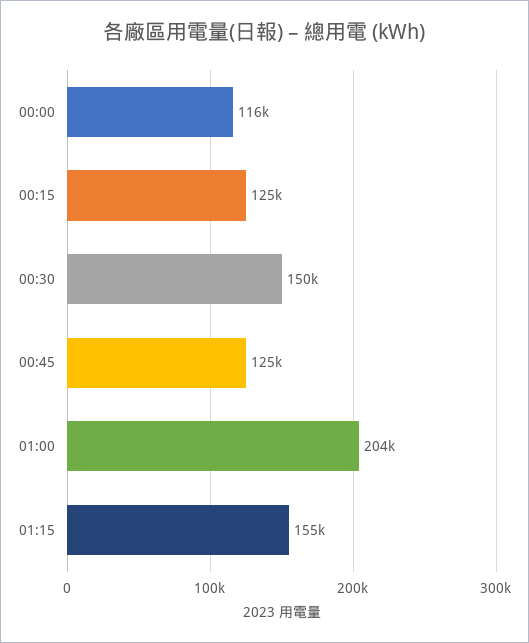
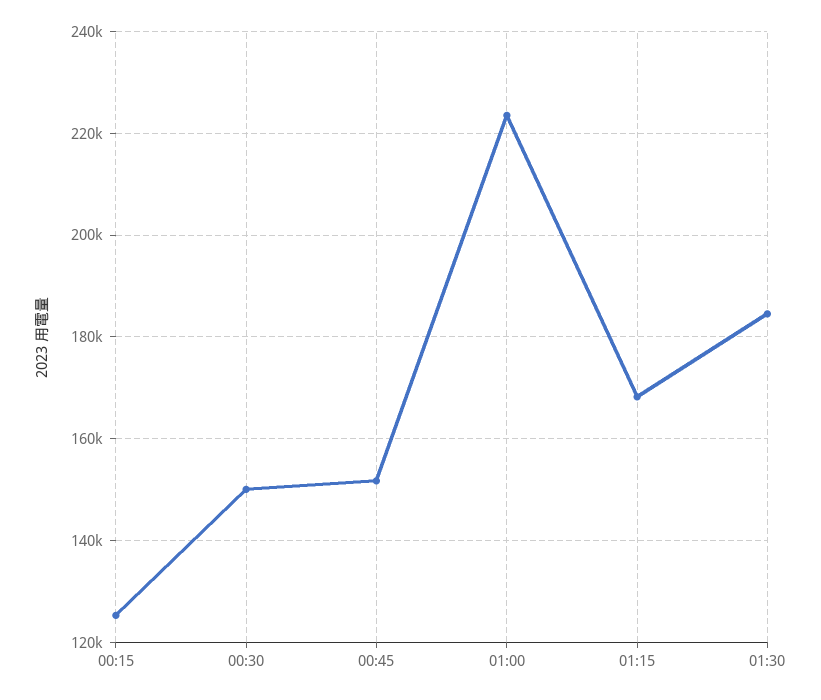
00:00: 116000 -> none
00:45: 125000 -> 152000
01:00: 204000 -> 224000
01:15: 155000 -> 168000
01:30: none -> 184000

